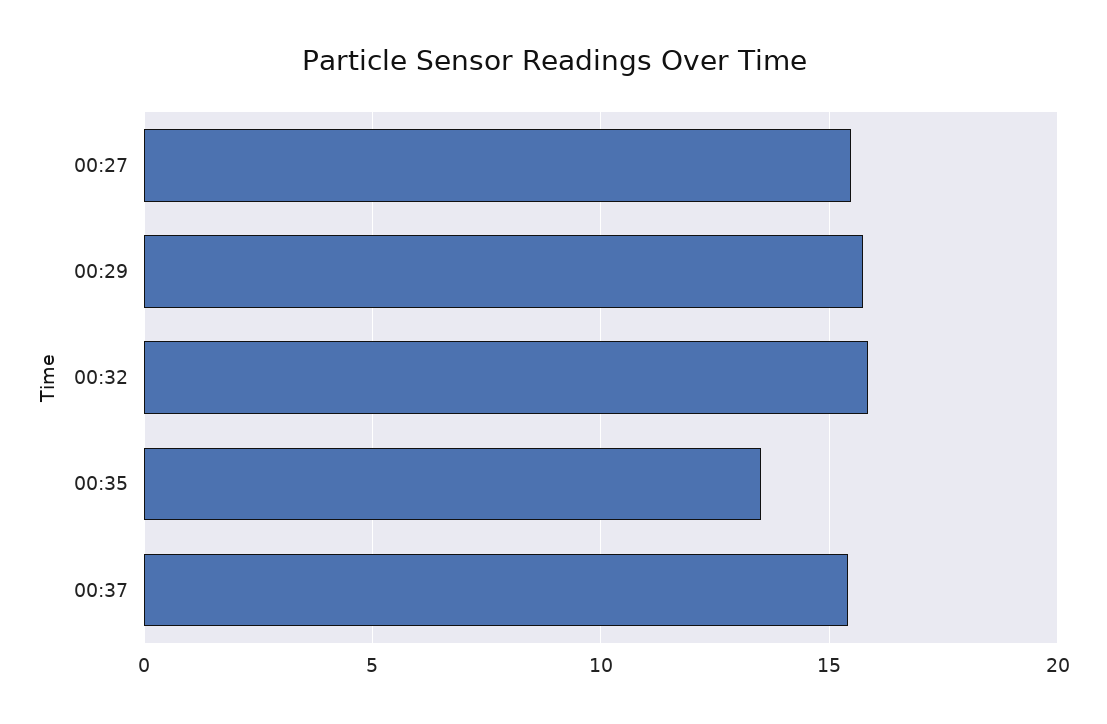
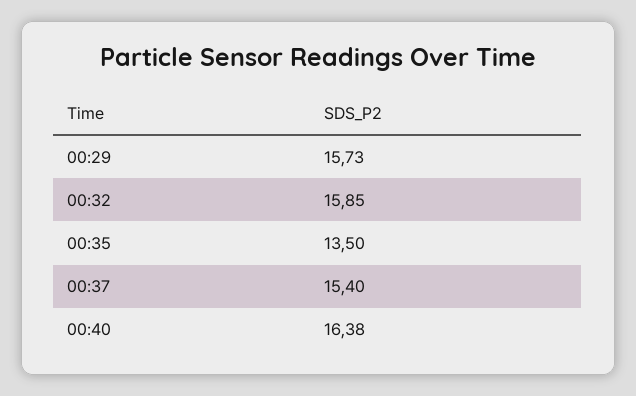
00:27: 15.5 -> none
00:40: none -> 16.38

